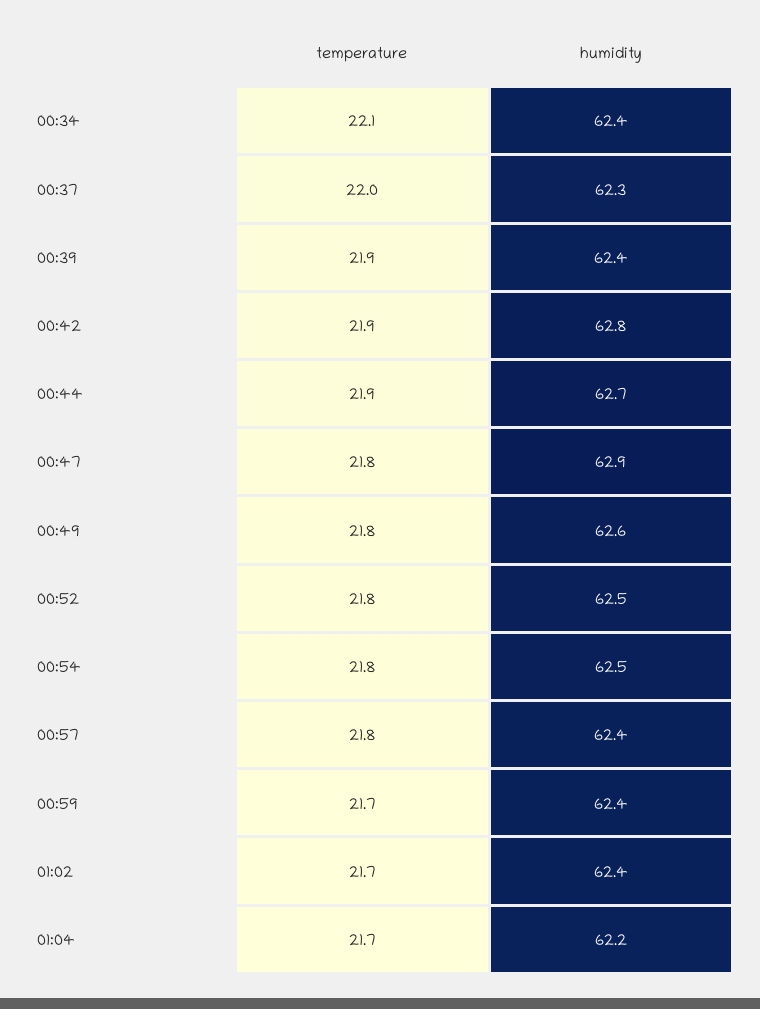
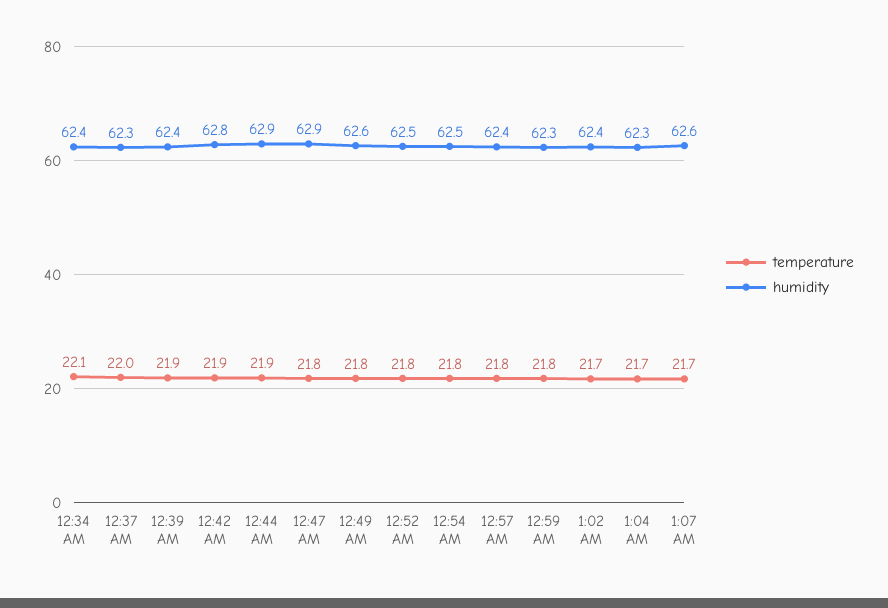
humidity, 00:44: 62.7 -> 62.9
temperature, 00:59: 21.7 -> 21.8
humidity, 00:59: 62.4 -> 62.3
humidity, 01:04: 62.2 -> 62.3
temperature, 1:07 AM: none -> 21.7
humidity, 1:07 AM: none -> 62.6

